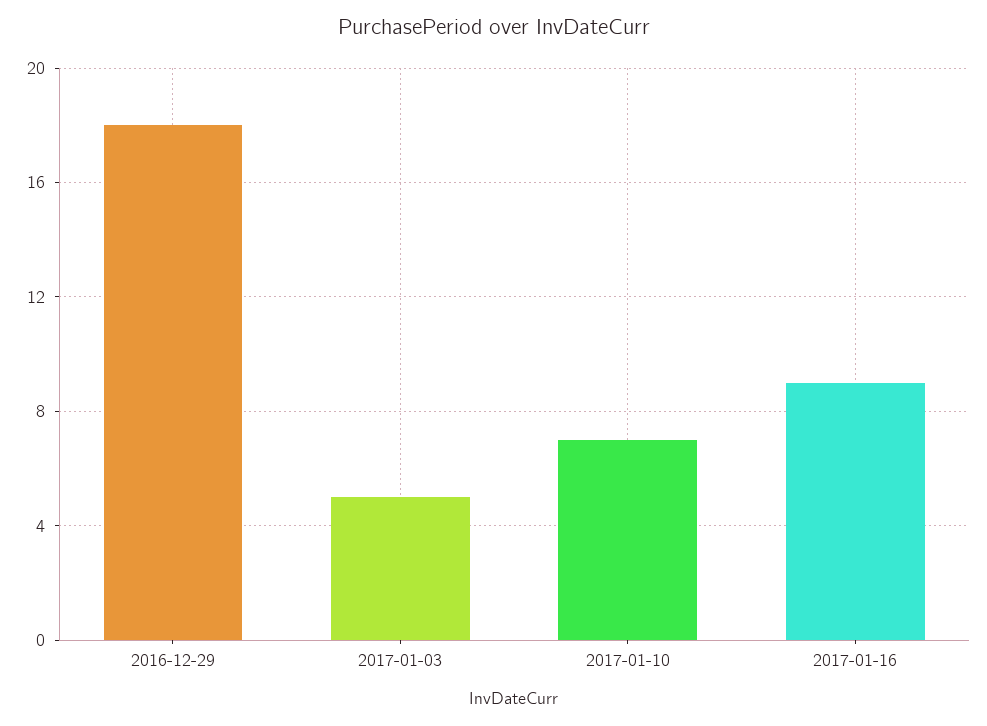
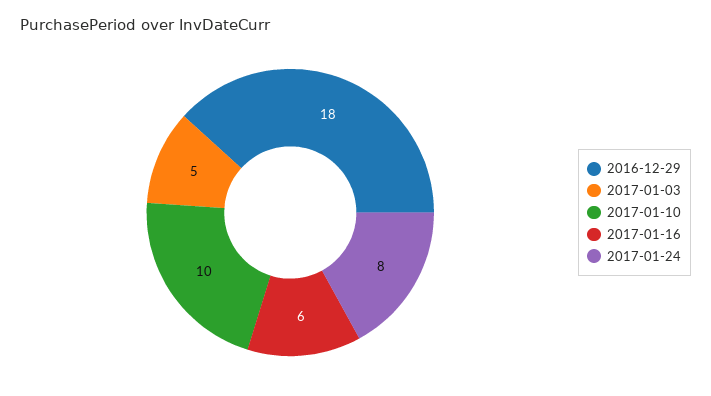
2017-01-10: 7 -> 10
2017-01-16: 9 -> 6
2017-01-24: none -> 8

